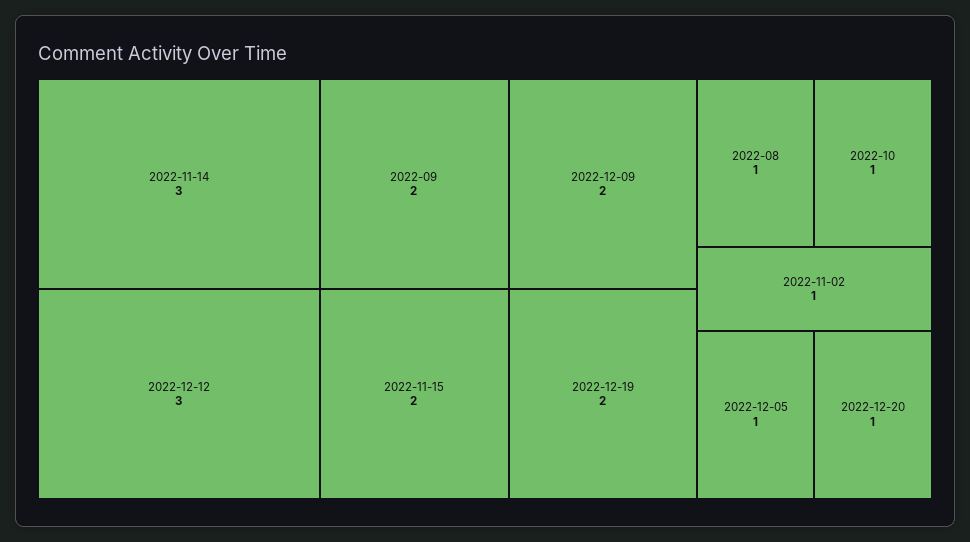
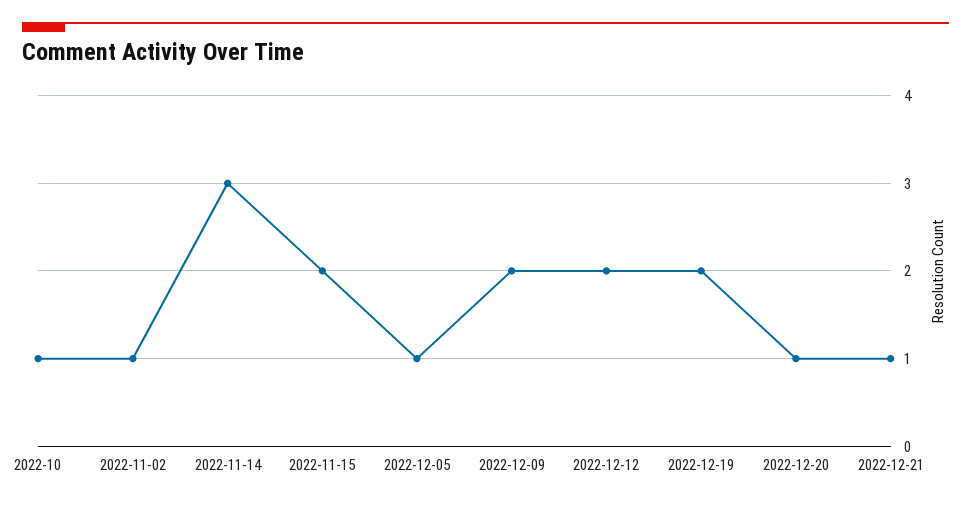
2022-12-12: 3 -> 2
2022-09: 2 -> none
2022-08: 1 -> none
2022-12-21: none -> 1

